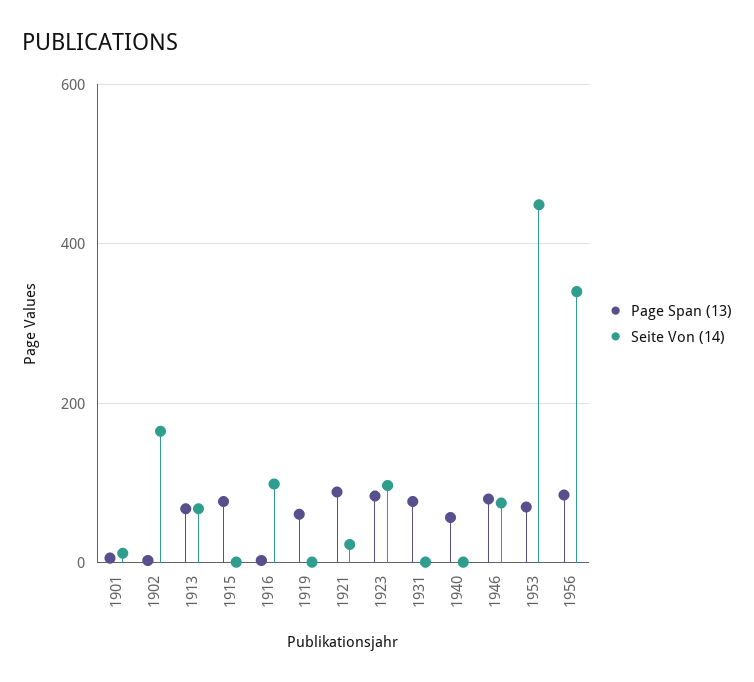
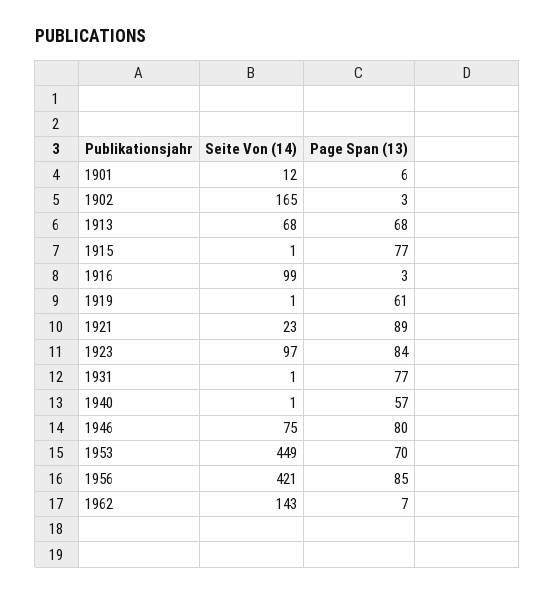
Seite Von (14), 1956: 340 -> 421
Seite Von (14), 1962: none -> 143
Page Span (13), 1962: none -> 7

